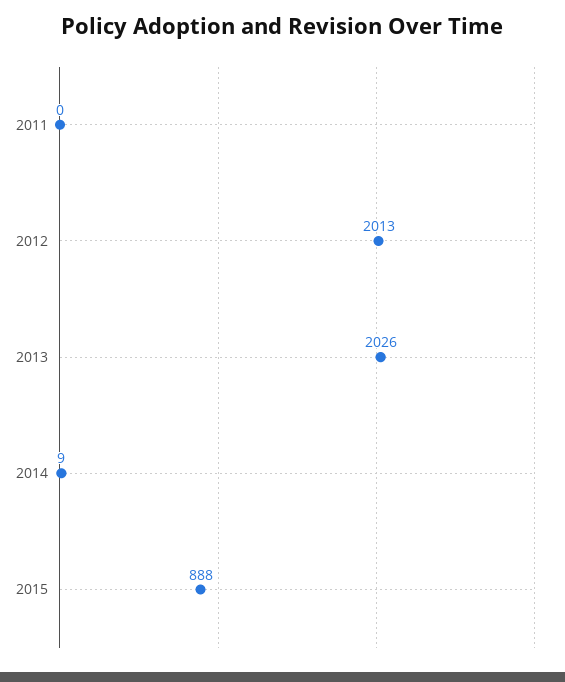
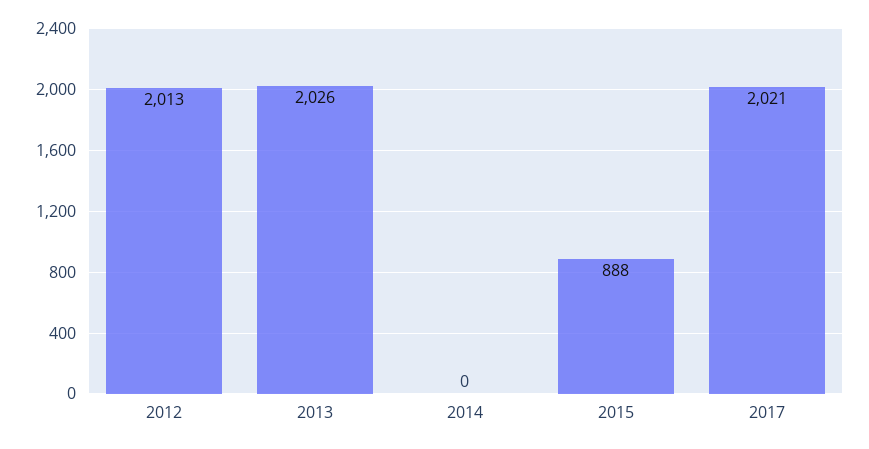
2011: 0 -> none
2014: 9 -> 0
2017: none -> 2021

